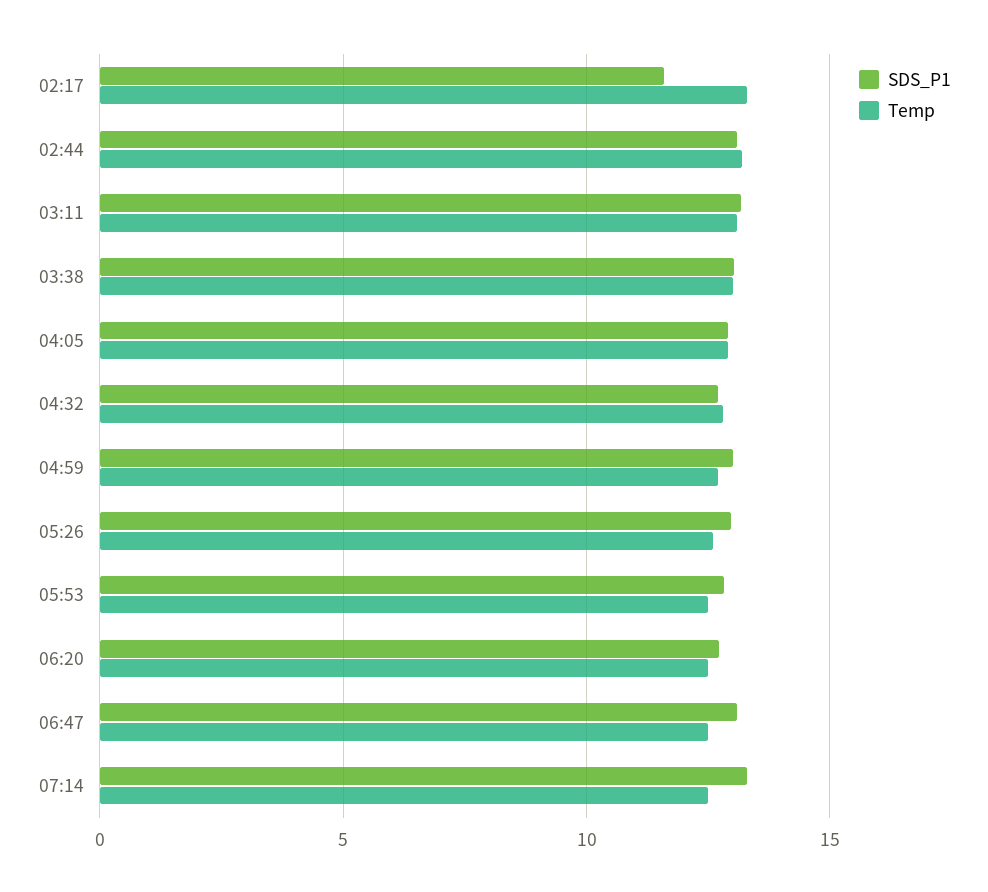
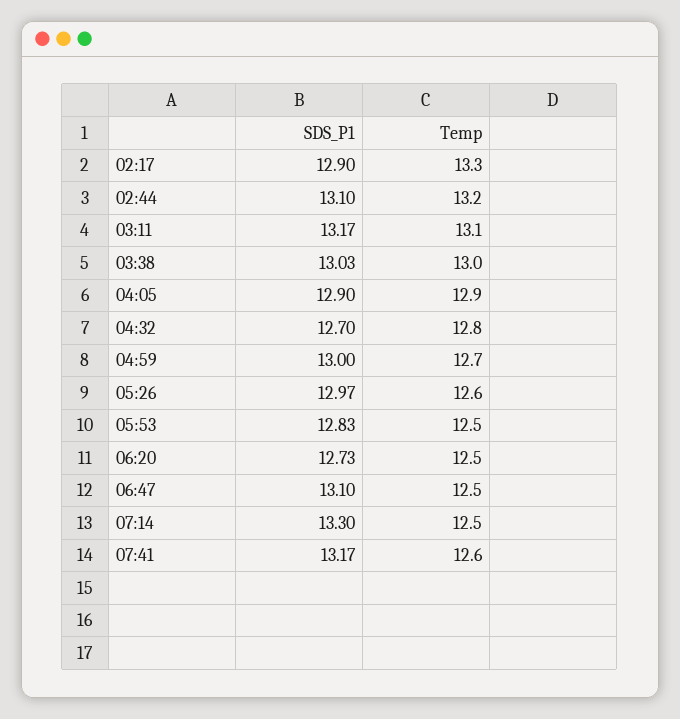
SDS_P1, 02:17: 11.5 -> 12.9
SDS_P1, 07:41: none -> 13.17
Temp, 07:41: none -> 12.6

